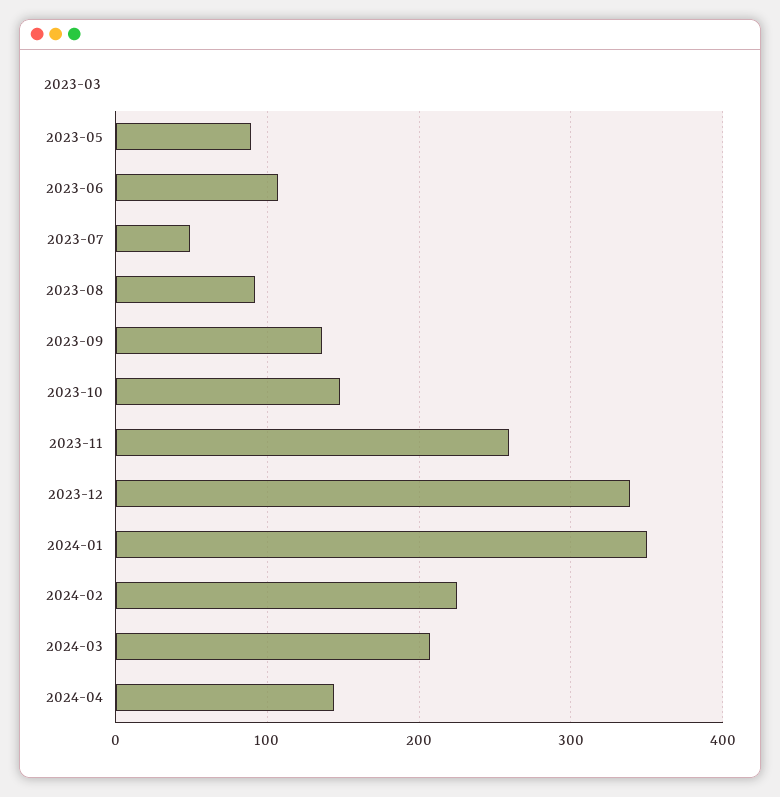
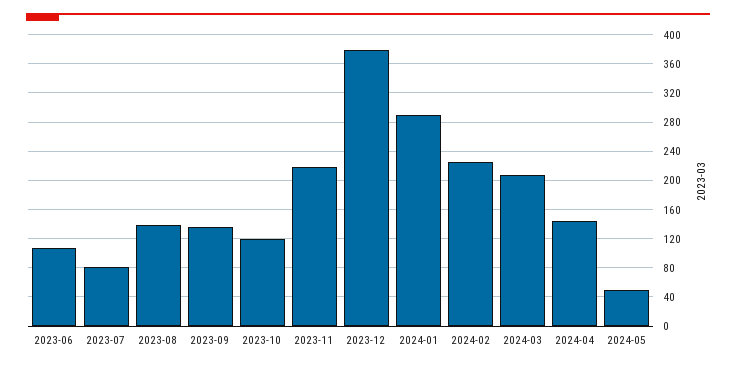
2023-05: 90 -> none
2023-07: 50 -> 80
2023-08: 90 -> 140
2023-10: 150 -> 120
2023-11: 260 -> 220
2023-12: 340 -> 380
2024-01: 350 -> 290
2024-05: none -> 50

